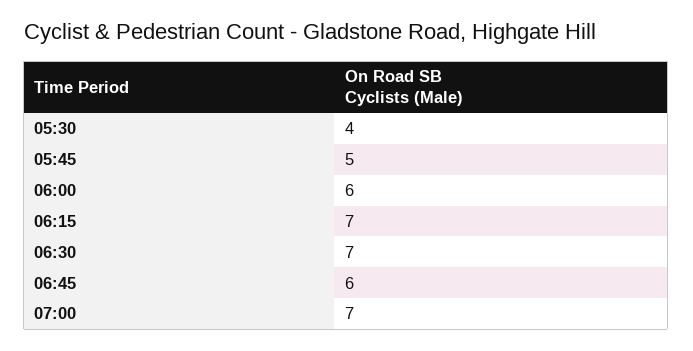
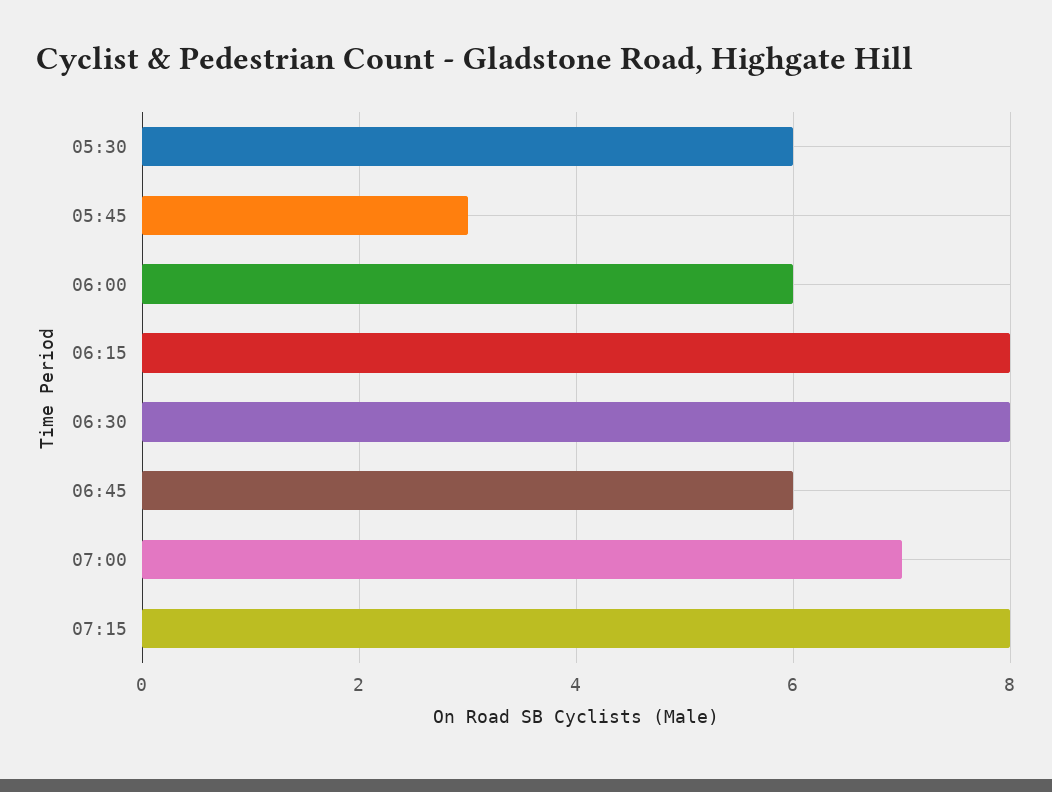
05:30: 4 -> 6
05:45: 5 -> 3
06:15: 7 -> 8
06:30: 7 -> 8
07:15: none -> 8

